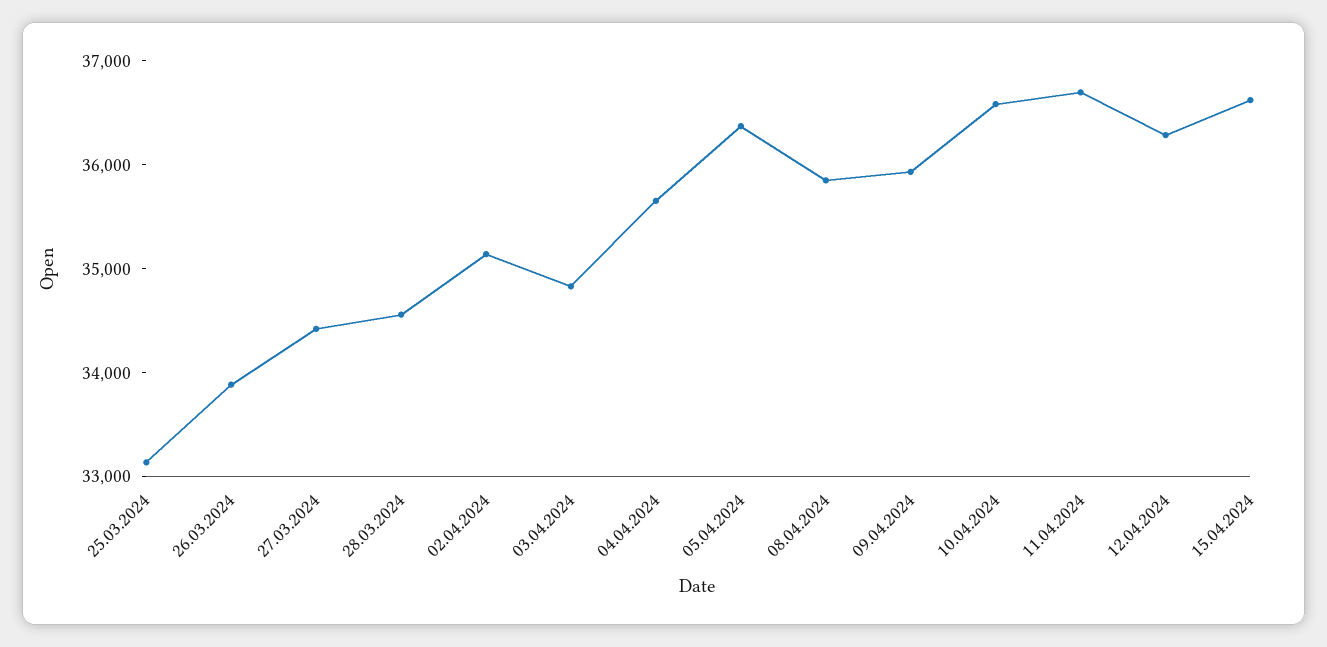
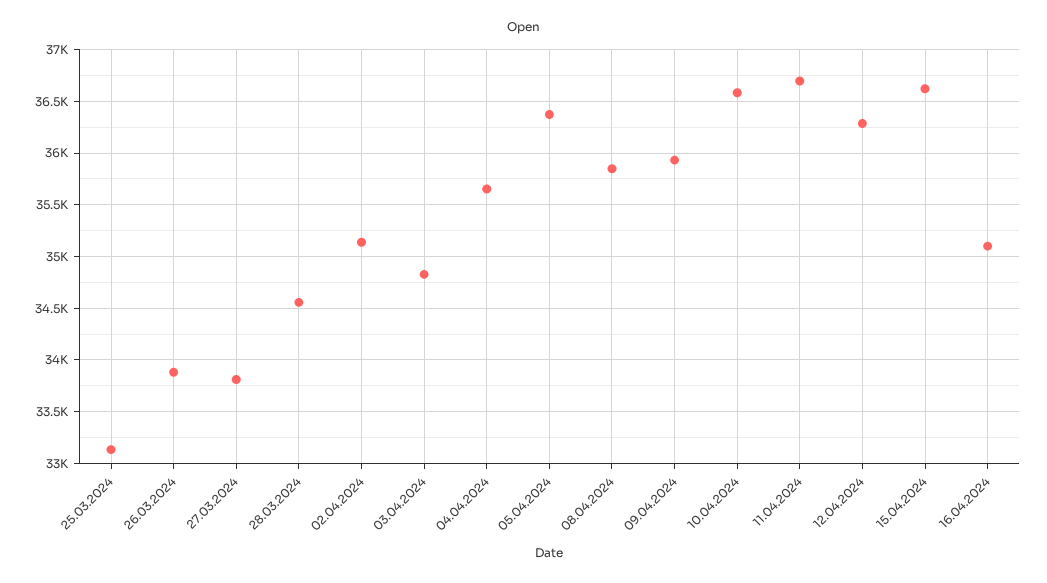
27.03.2024: 34400 -> 33800
16.04.2024: none -> 35100

